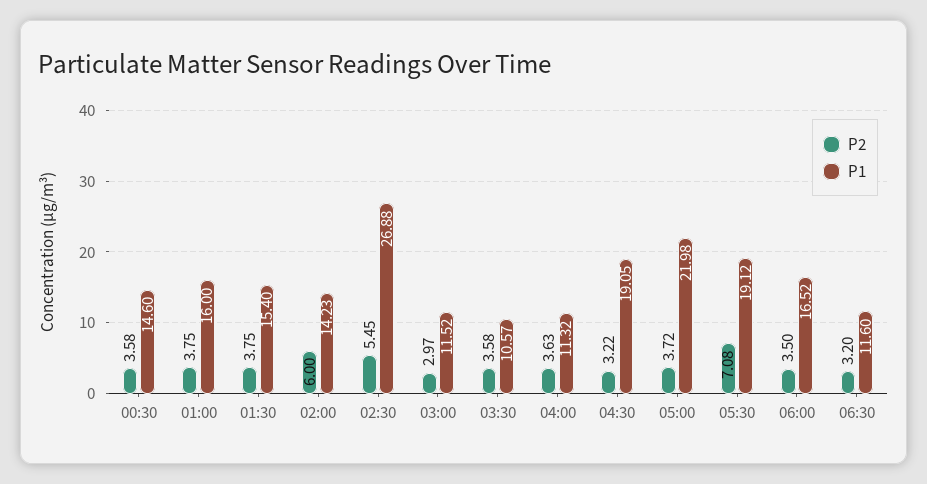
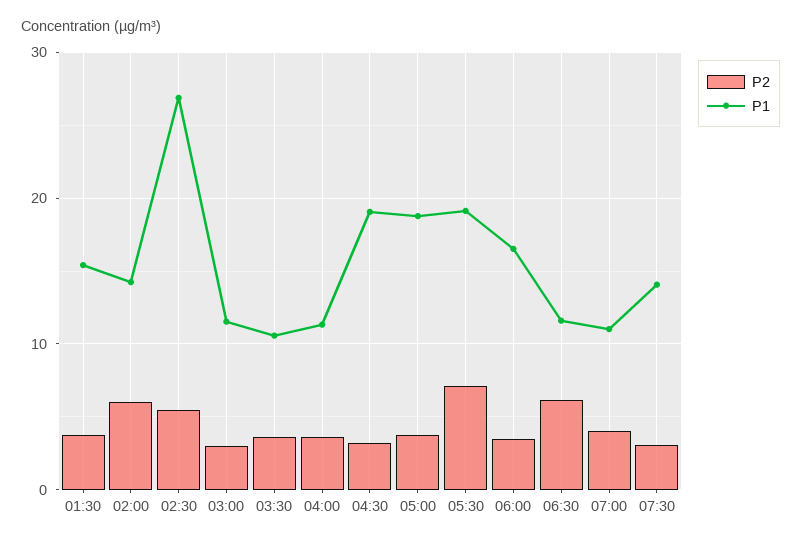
P2, 00:30: 3.58 -> none
P1, 00:30: 14.6 -> none
P2, 01:00: 3.75 -> none
P1, 01:00: 16 -> none
P1, 05:00: 21.98 -> 19
P2, 06:30: 3.2 -> 6
P2, 07:00: none -> 4
P1, 07:00: none -> 11
P2, 07:30: none -> 3
P1, 07:30: none -> 14

